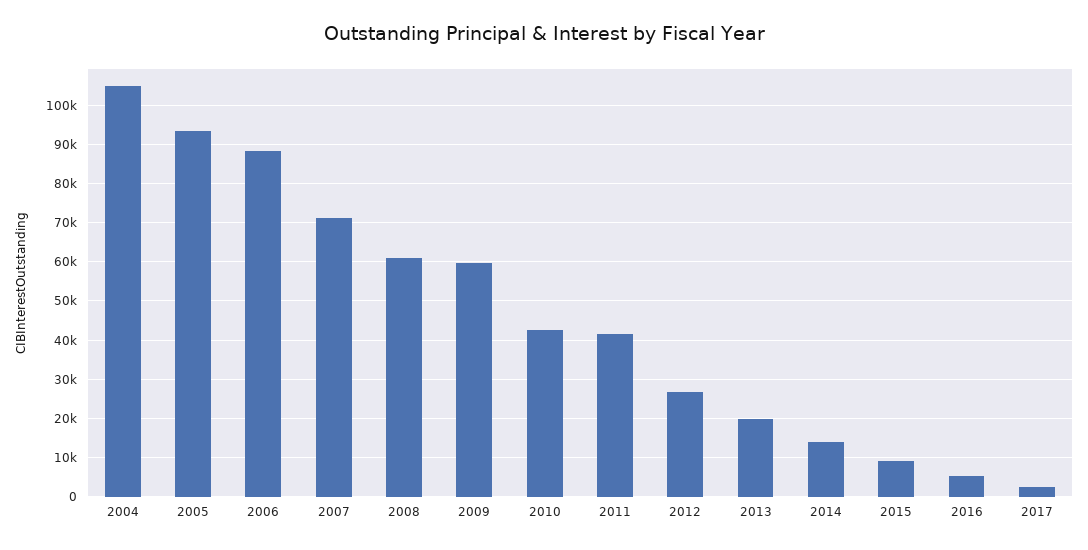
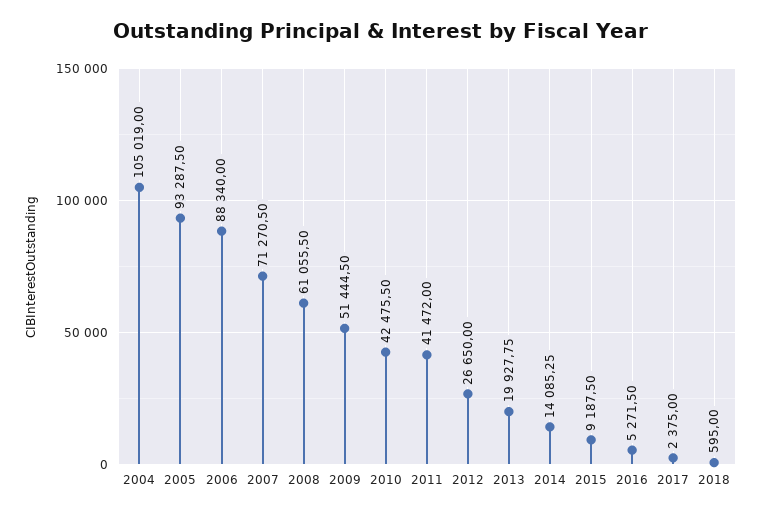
2009: 60000 -> 51444.5
2018: none -> 595

